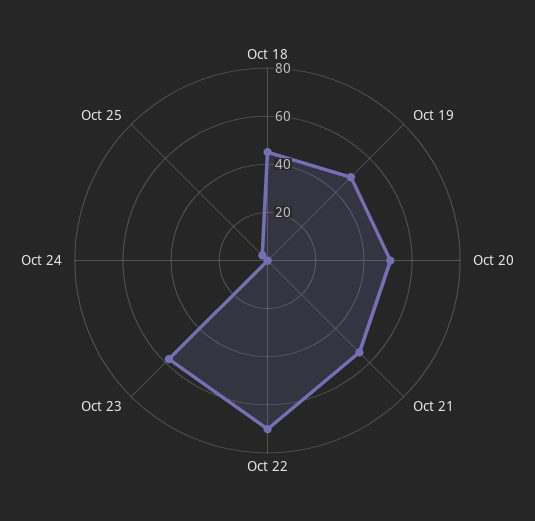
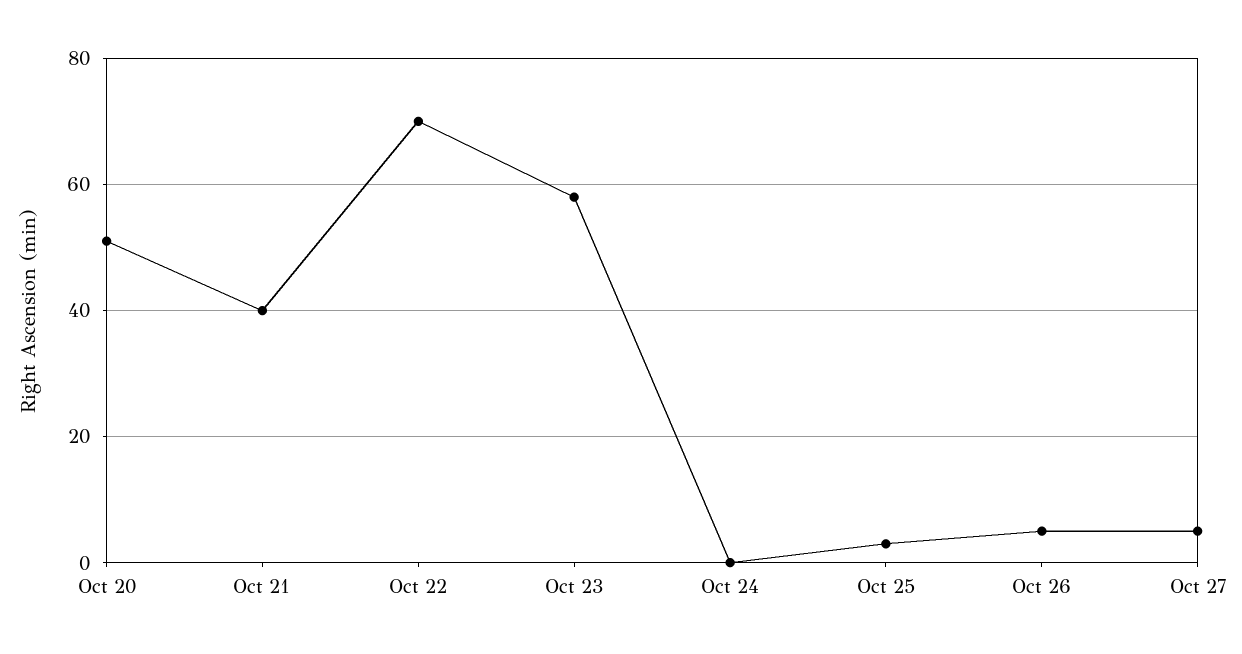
Oct 18: 45 -> none
Oct 19: 50 -> none
Oct 21: 55 -> 40
Oct 26: none -> 5
Oct 27: none -> 5

